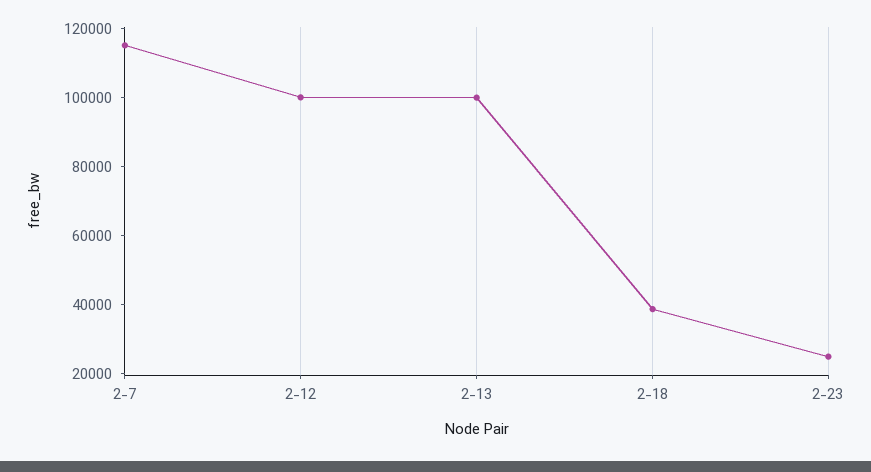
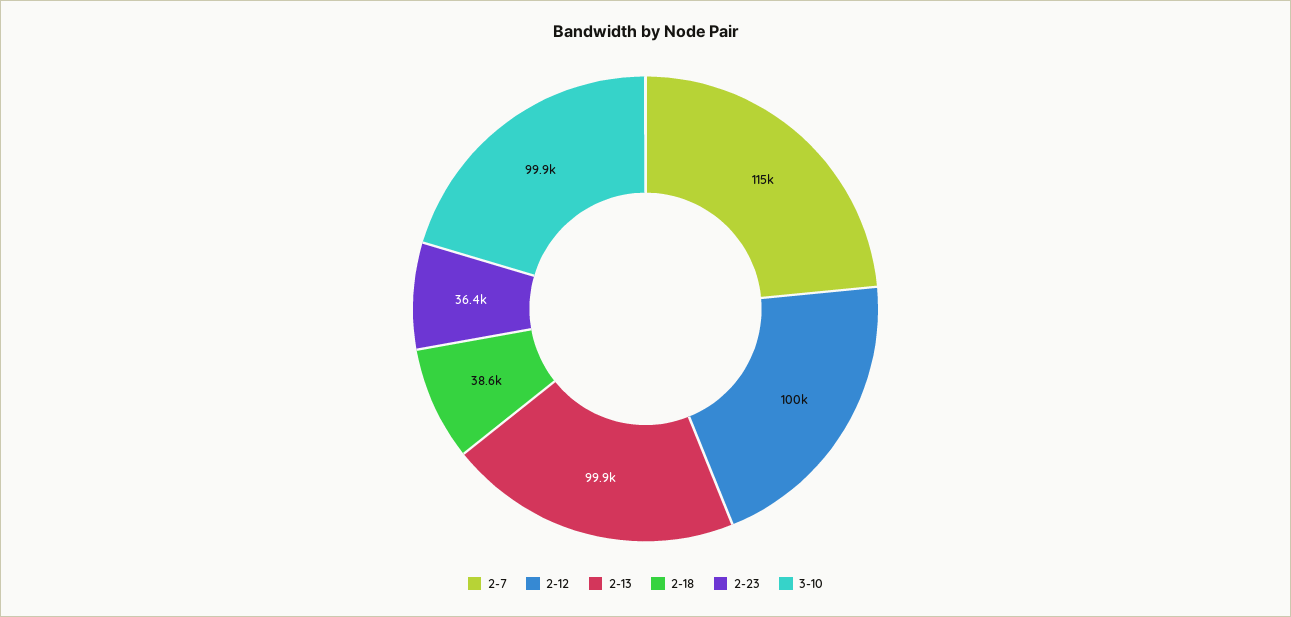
2-23: 25000 -> 36400
3-10: none -> 99900

